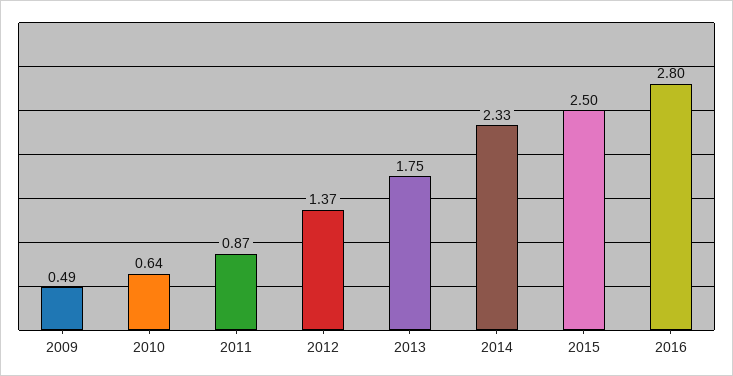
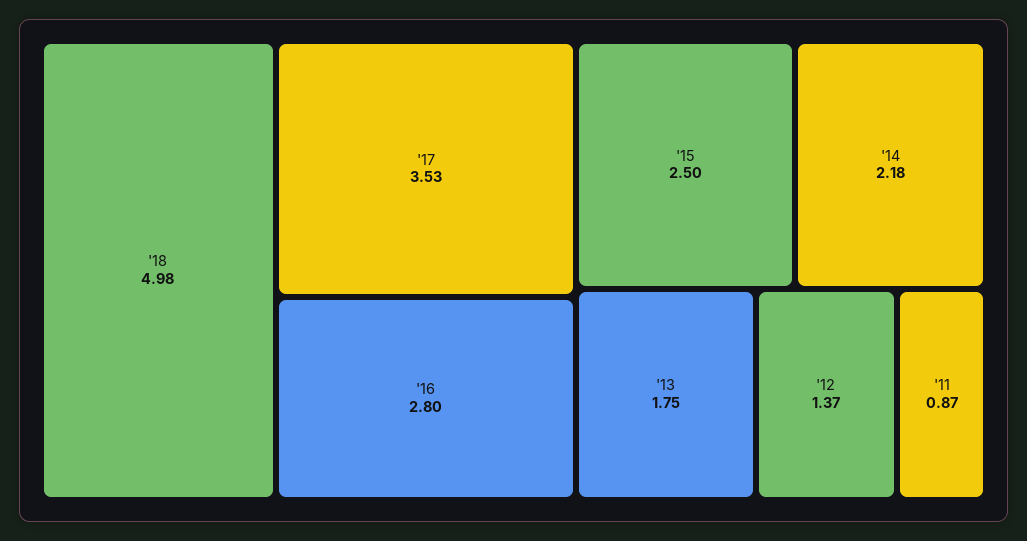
2009: 0.49 -> none
2010: 0.64 -> none
2014: 2.33 -> 2.18
'18: none -> 4.98
'17: none -> 3.53

